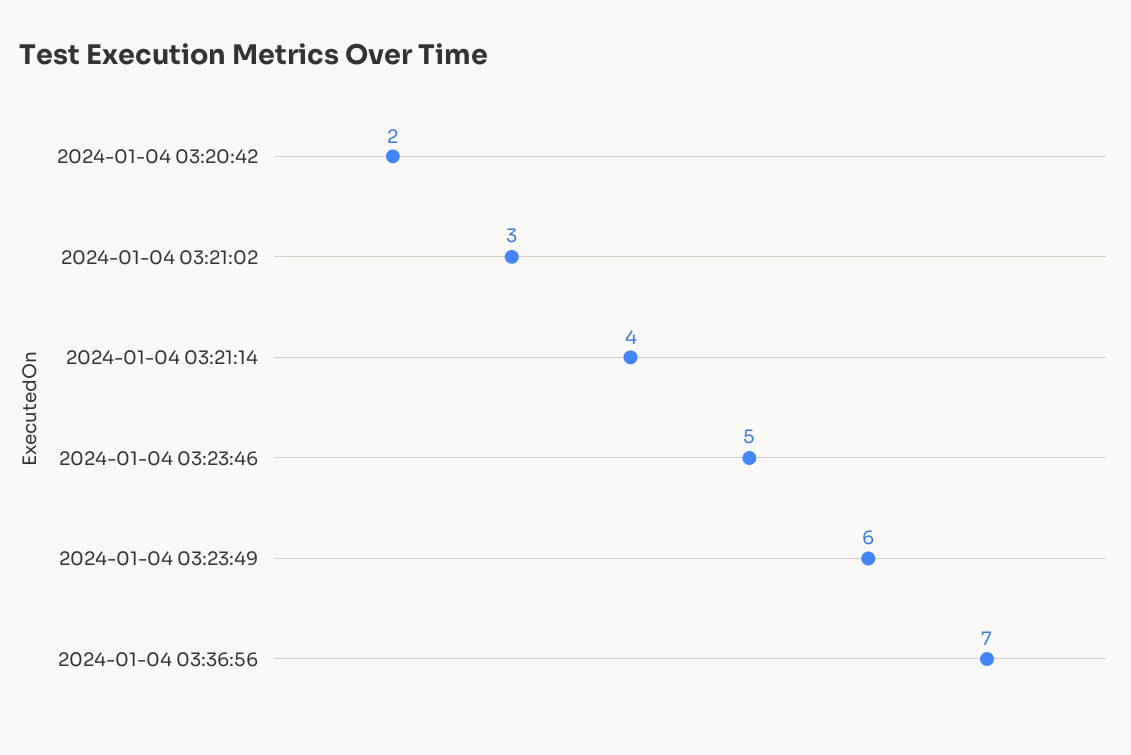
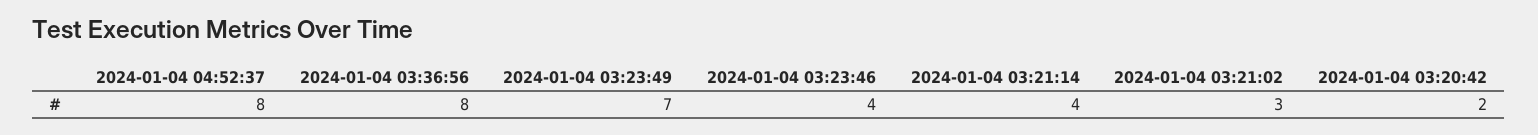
2024-01-04 03:23:46: 5 -> 4
2024-01-04 03:23:49: 6 -> 7
2024-01-04 03:36:56: 7 -> 8
2024-01-04 04:52:37: none -> 8

